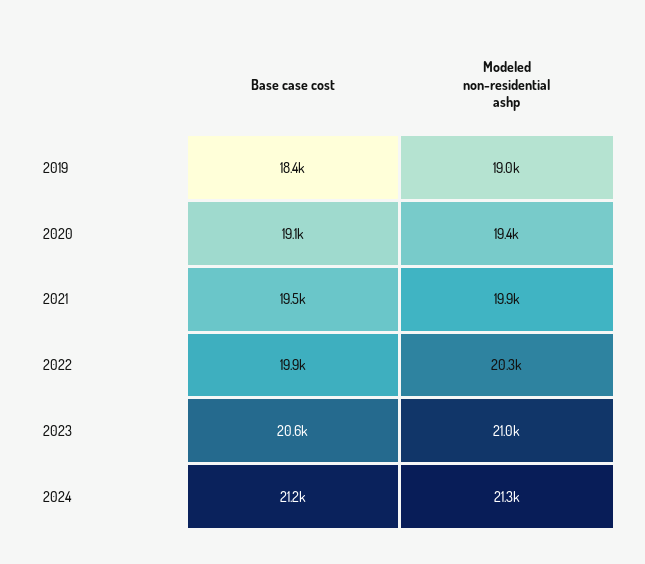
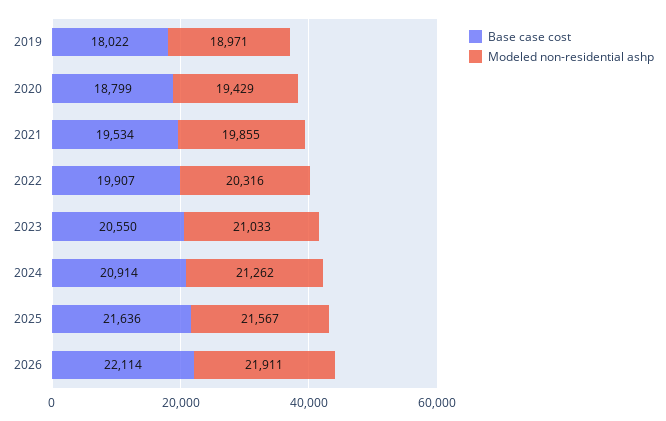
Base case cost, 2019: 18400 -> 18022
Base case cost, 2020: 19100 -> 18799
Base case cost, 2024: 21200 -> 20914
Base case cost, 2025: none -> 21636
Modeled non-residential ashp, 2025: none -> 21567
Base case cost, 2026: none -> 22114
Modeled non-residential ashp, 2026: none -> 21911

